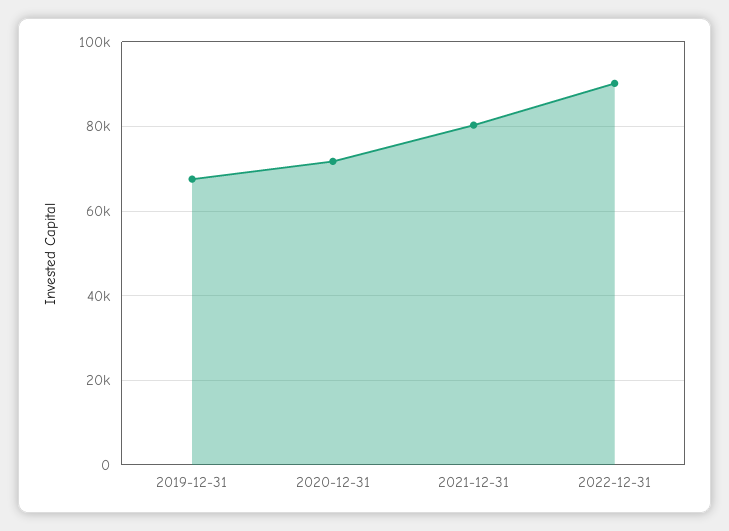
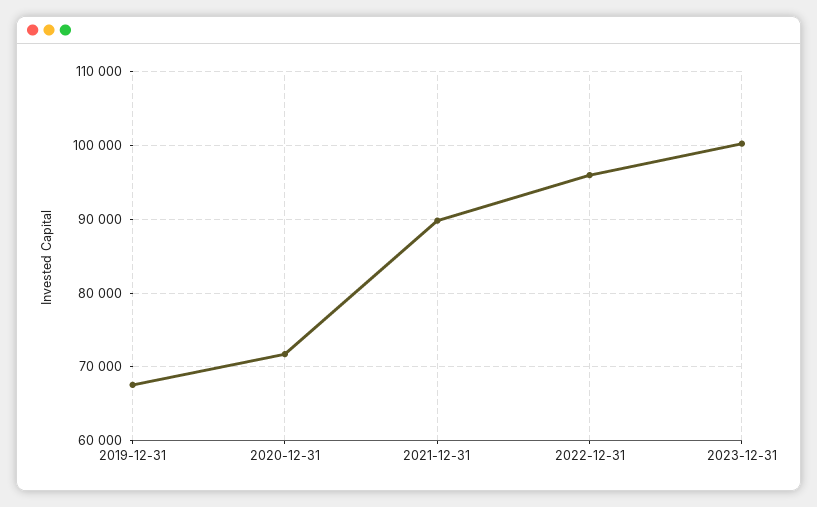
2021-12-31: 80000 -> 90000
2022-12-31: 90000 -> 96000
2023-12-31: none -> 100000

